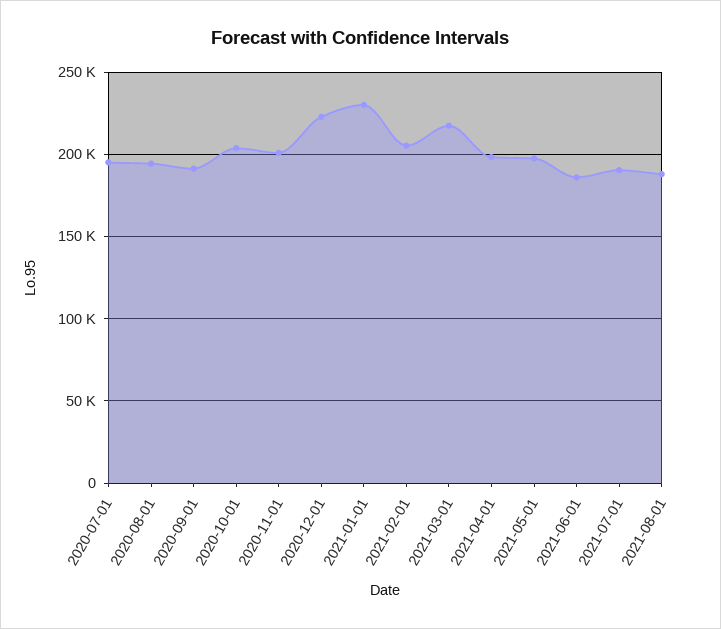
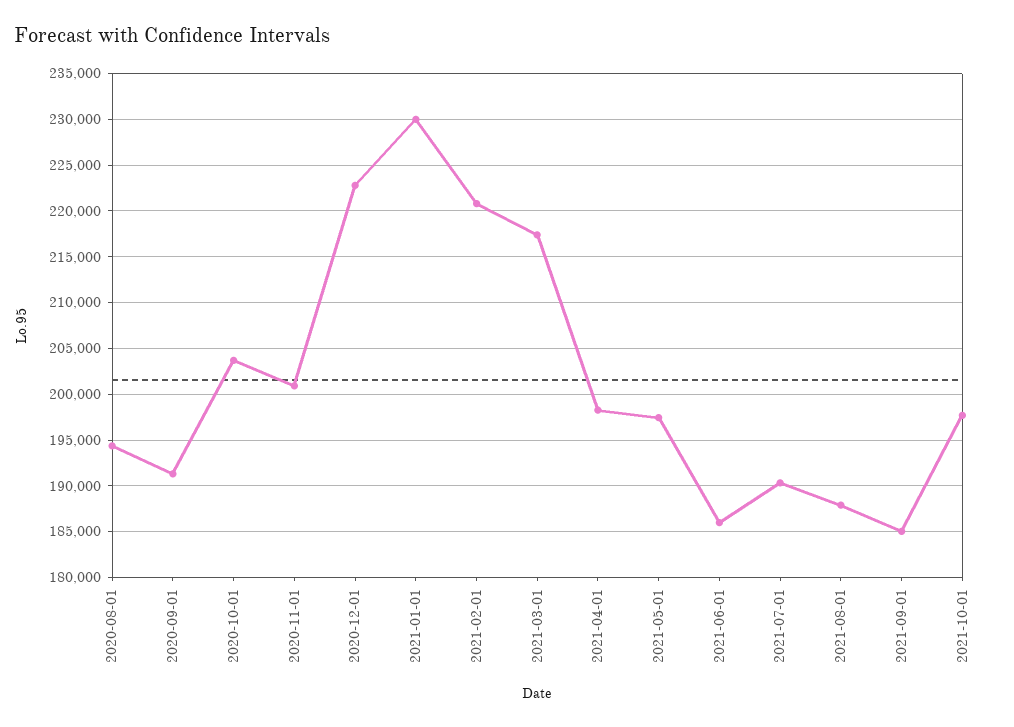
2020-07-01: 195000 -> none
2021-02-01: 205000 -> 221000
2021-09-01: none -> 185000
2021-10-01: none -> 198000

